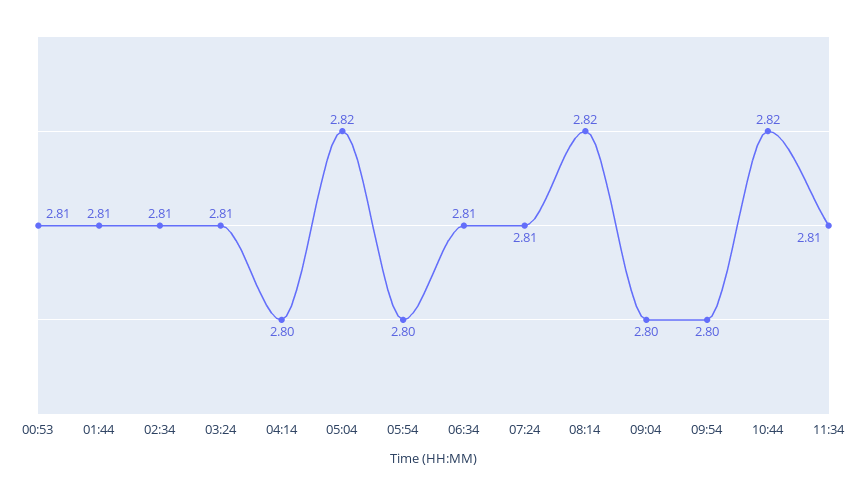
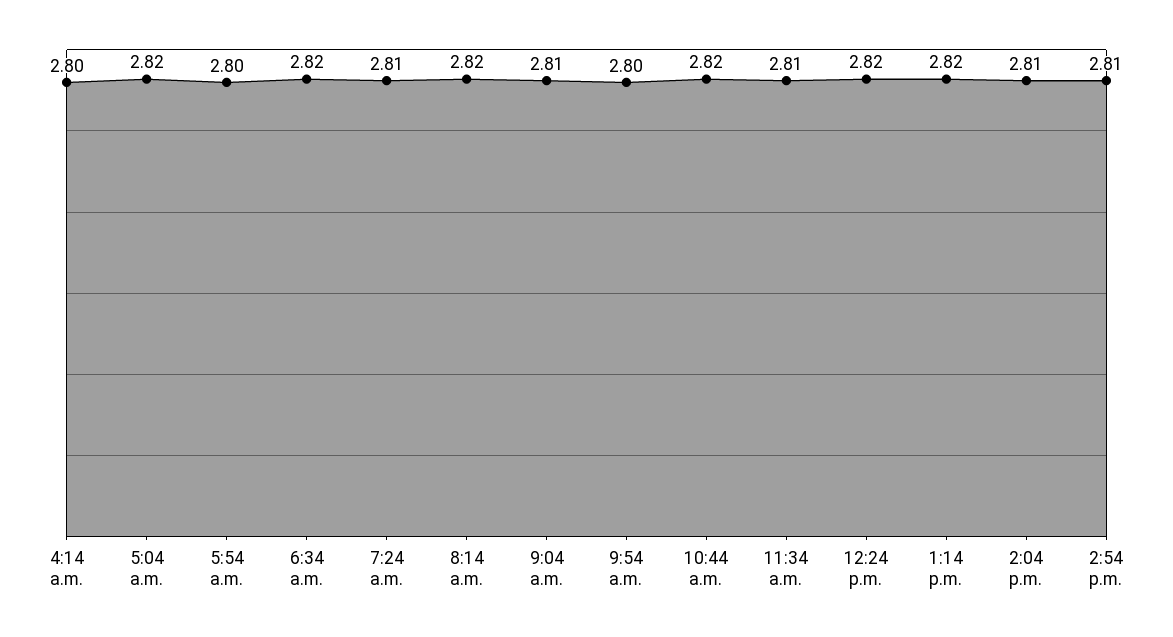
00:53: 2.81 -> none
01:44: 2.81 -> none
02:34: 2.81 -> none
03:24: 2.81 -> none
06:34: 2.81 -> 2.82
09:04: 2.8 -> 2.81
12:24 p.m.: none -> 2.82
1:14 p.m.: none -> 2.82
2:04 p.m.: none -> 2.81
2:54 p.m.: none -> 2.81

